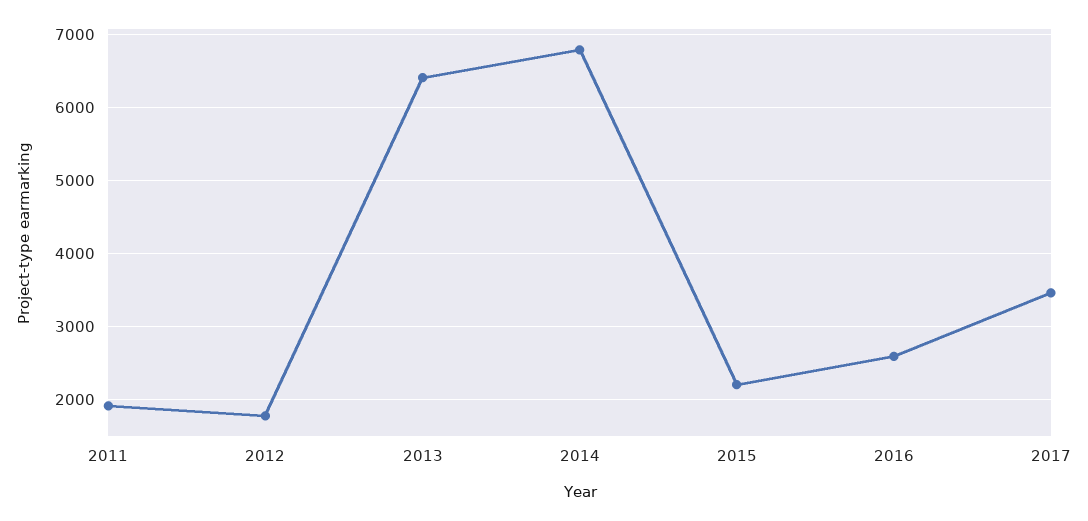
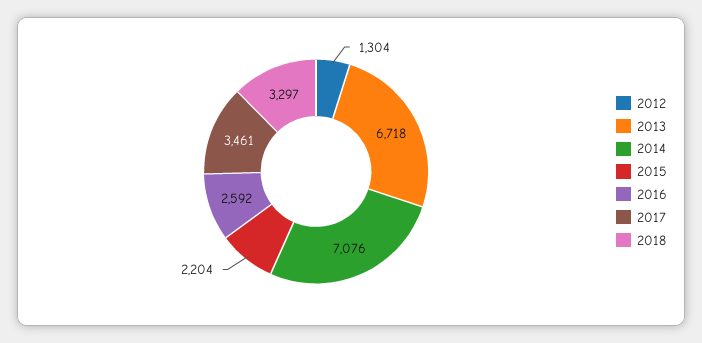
2011: 1900 -> none
2012: 1800 -> 1304
2013: 6400 -> 6718
2014: 6800 -> 7076
2018: none -> 3297

